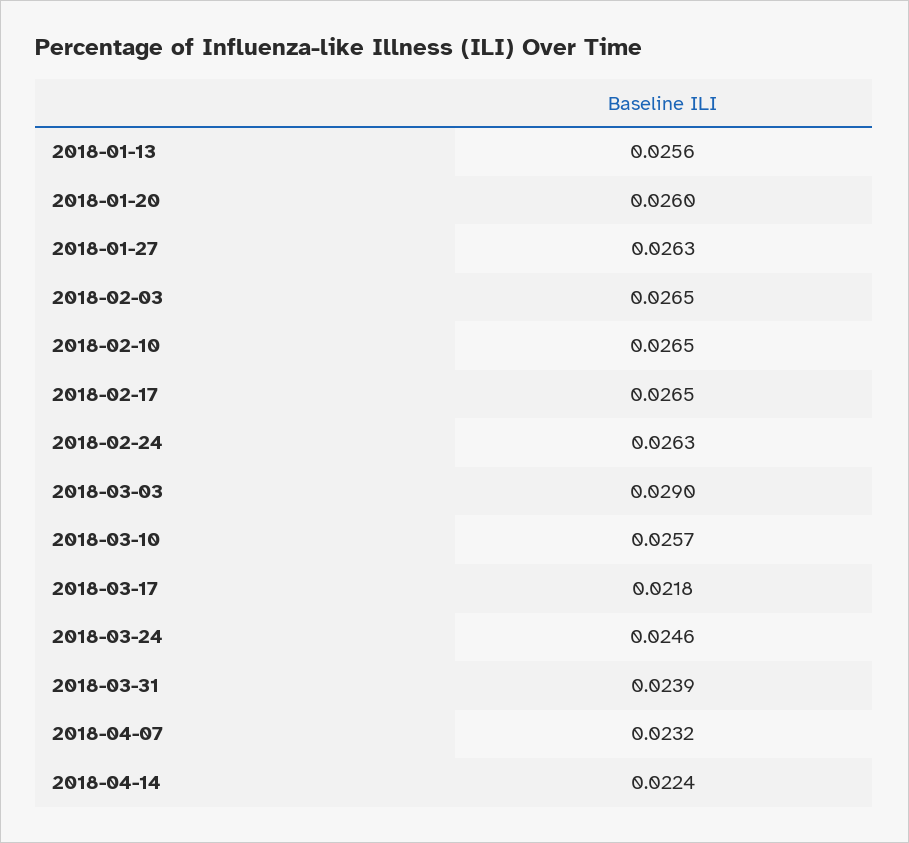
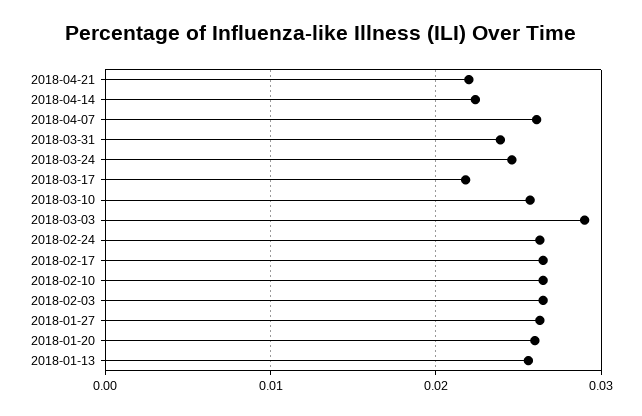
2018-04-07: 0.0232 -> 0.026
2018-04-21: none -> 0.022

